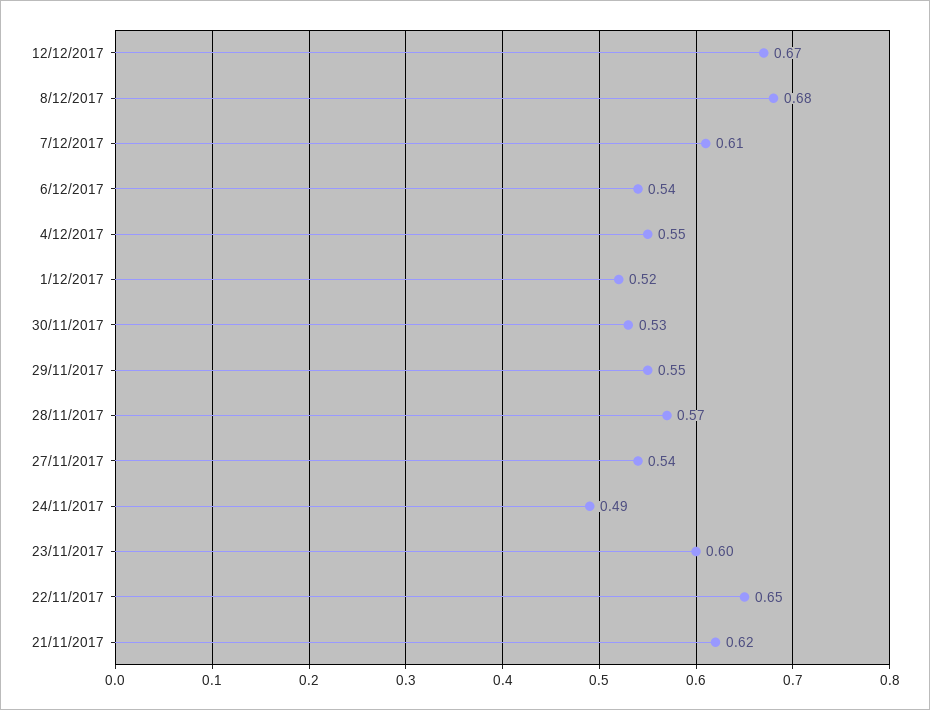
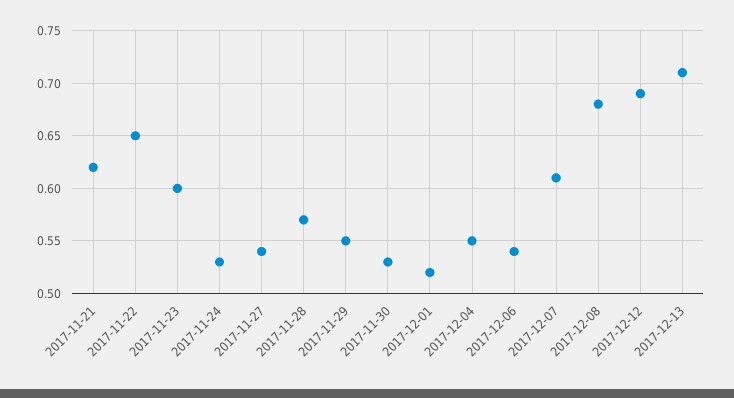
12/12/2017: 0.67 -> 0.69
24/11/2017: 0.49 -> 0.53
2017-12-13: none -> 0.71

